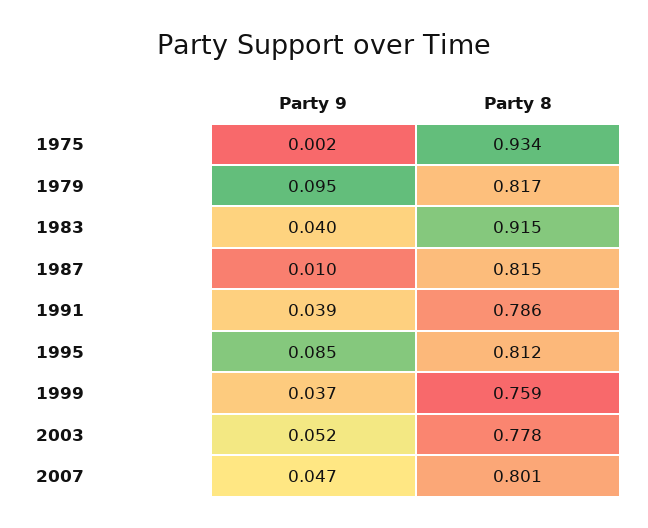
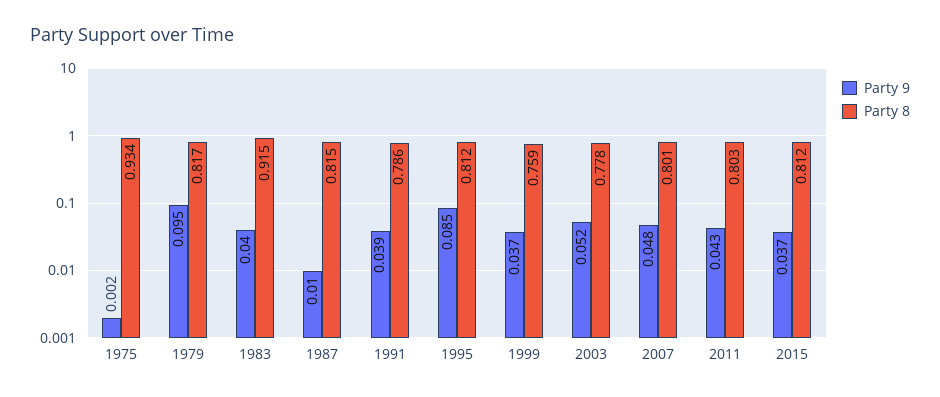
Party 9, 2007: 0.047 -> 0.048
Party 9, 2011: none -> 0.043
Party 8, 2011: none -> 0.803
Party 9, 2015: none -> 0.037
Party 8, 2015: none -> 0.812

